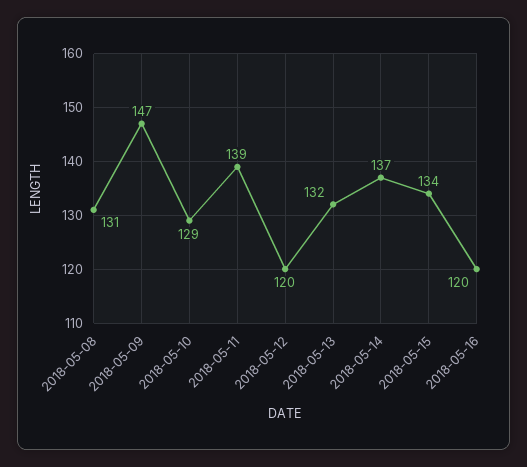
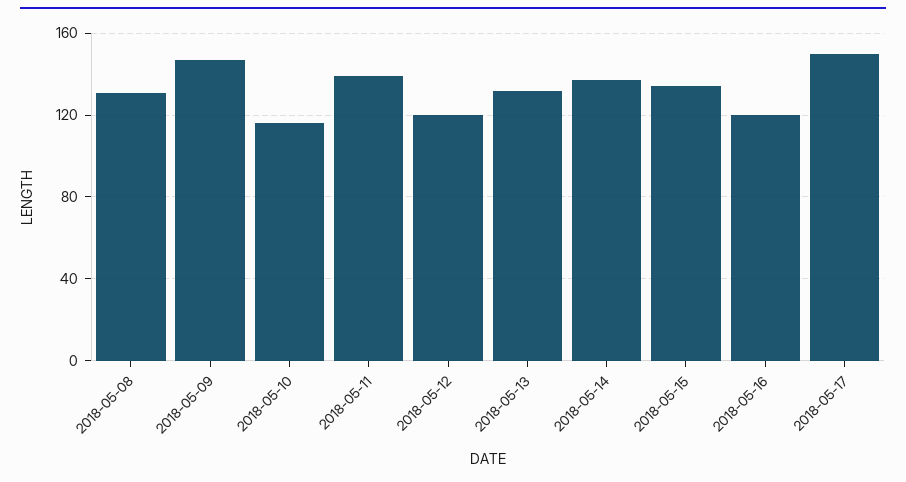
2018-05-10: 129 -> 115
2018-05-17: none -> 150

